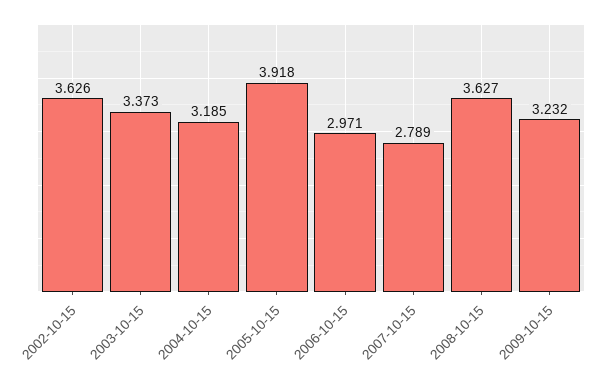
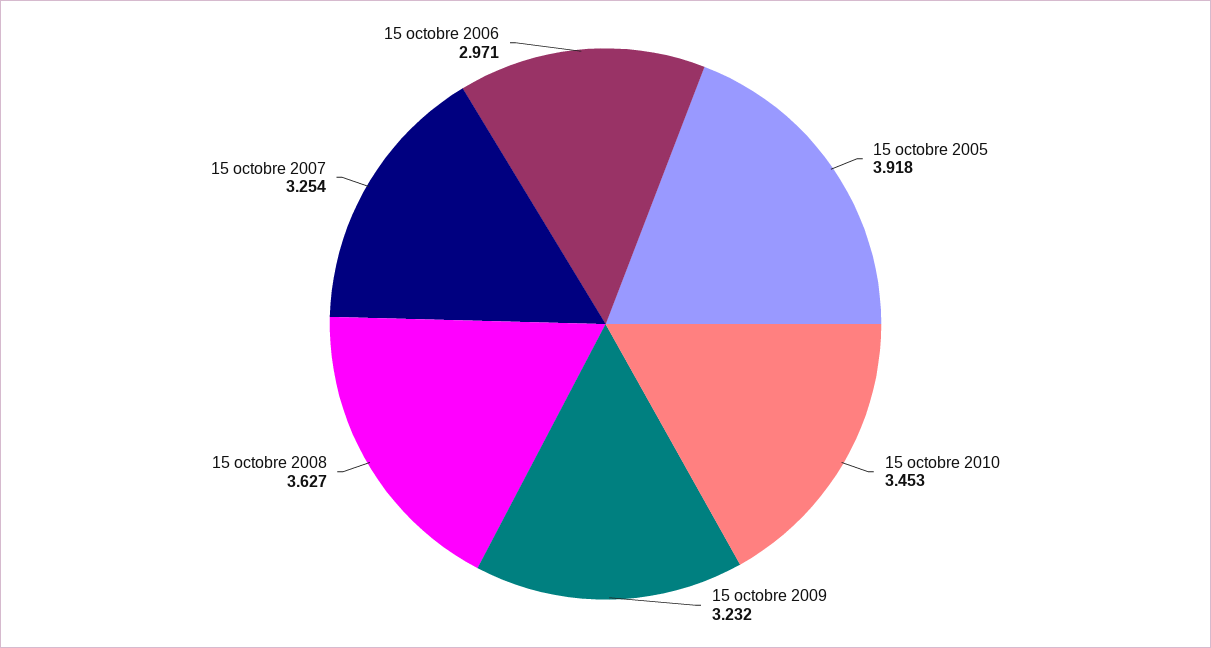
2002-10-15: 3.626 -> none
2003-10-15: 3.373 -> none
2004-10-15: 3.185 -> none
2007-10-15: 2.789 -> 3.254
15 octobre 2010: none -> 3.453

